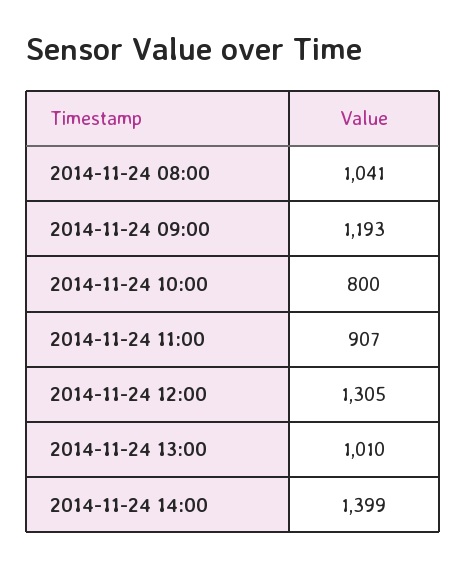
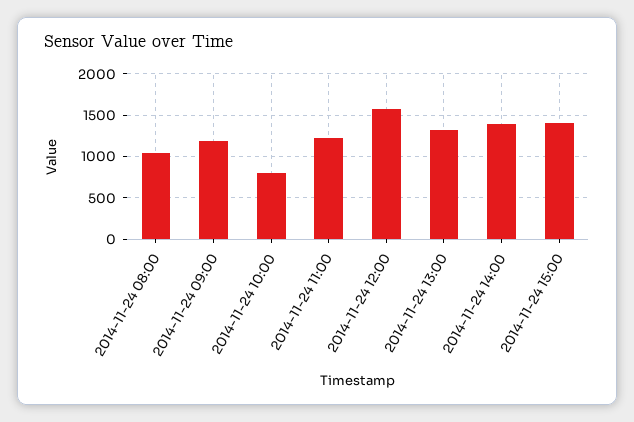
2014-11-24 11:00: 907 -> 1200
2014-11-24 12:00: 1305 -> 1600
2014-11-24 13:00: 1010 -> 1300
2014-11-24 15:00: none -> 1400

